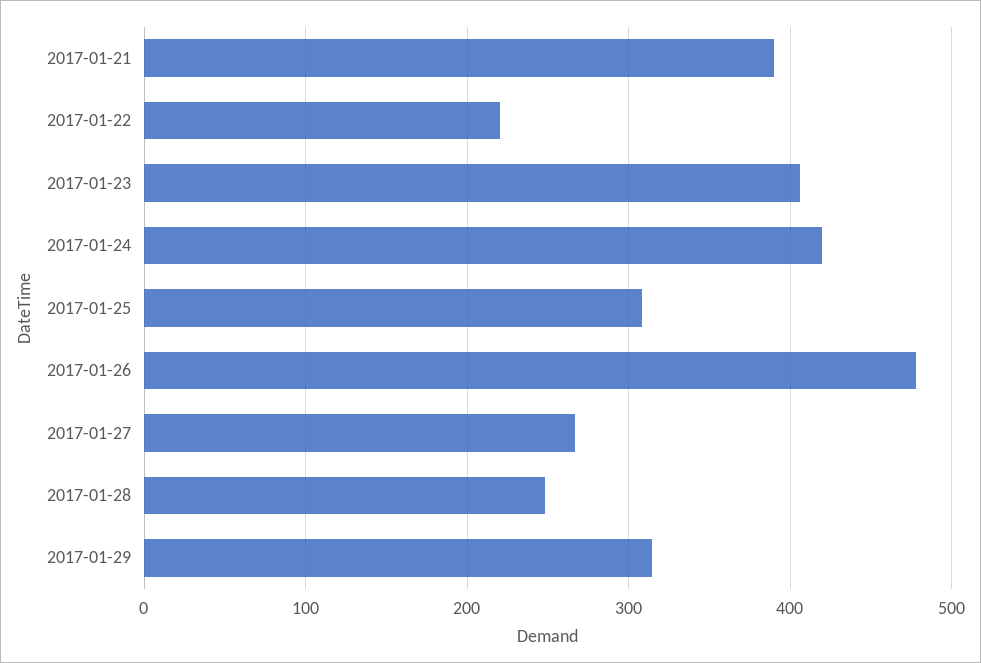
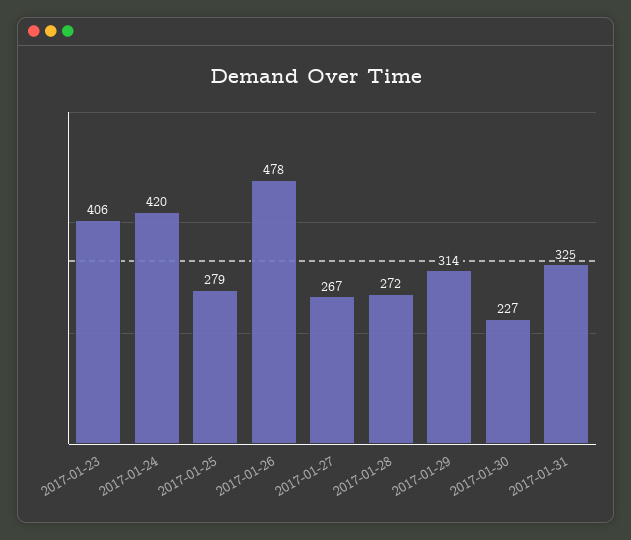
2017-01-21: 390 -> none
2017-01-22: 220 -> none
2017-01-25: 310 -> 279
2017-01-28: 250 -> 272
2017-01-30: none -> 227
2017-01-31: none -> 325

